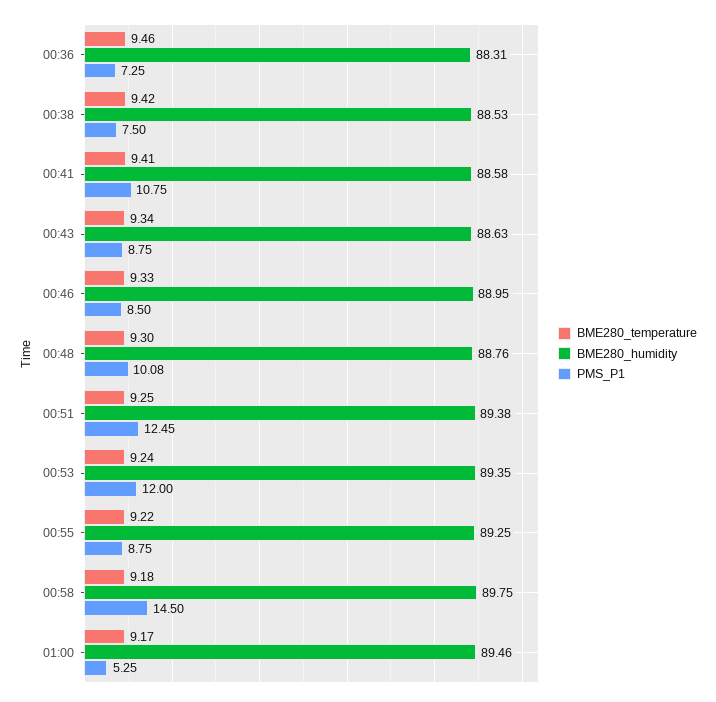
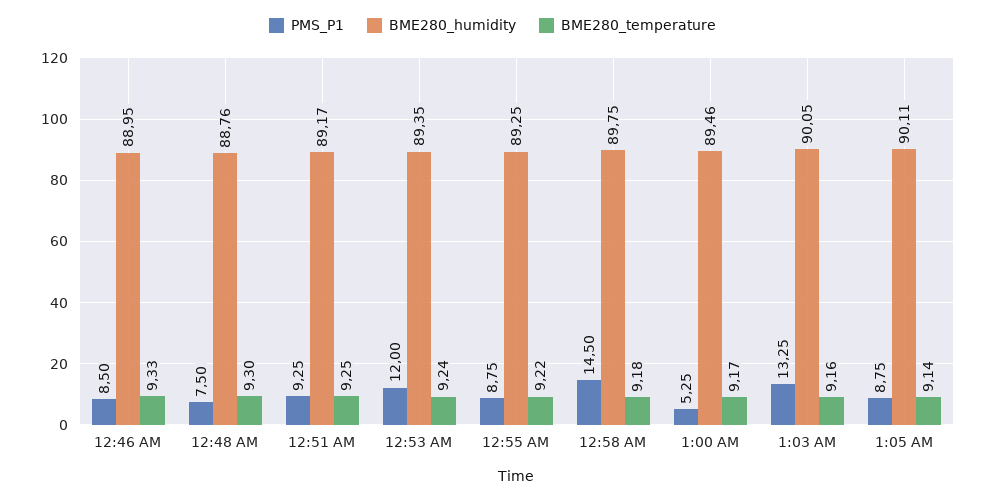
BME280_temperature, 00:36: 9.46 -> none
BME280_humidity, 00:36: 88.31 -> none
PMS_P1, 00:36: 7.25 -> none
BME280_temperature, 00:38: 9.42 -> none
BME280_humidity, 00:38: 88.53 -> none
PMS_P1, 00:38: 7.5 -> none
BME280_temperature, 00:41: 9.41 -> none
BME280_humidity, 00:41: 88.58 -> none
PMS_P1, 00:41: 10.75 -> none
BME280_temperature, 00:43: 9.34 -> none
BME280_humidity, 00:43: 88.63 -> none
PMS_P1, 00:43: 8.75 -> none
PMS_P1, 00:48: 10.08 -> 7.5
BME280_humidity, 00:51: 89.38 -> 89.17
PMS_P1, 00:51: 12.45 -> 9.25
PMS_P1, 1:03 AM: none -> 13.25
BME280_humidity, 1:03 AM: none -> 90.05
BME280_temperature, 1:03 AM: none -> 9.16
PMS_P1, 1:05 AM: none -> 8.75
BME280_humidity, 1:05 AM: none -> 90.11
BME280_temperature, 1:05 AM: none -> 9.14

